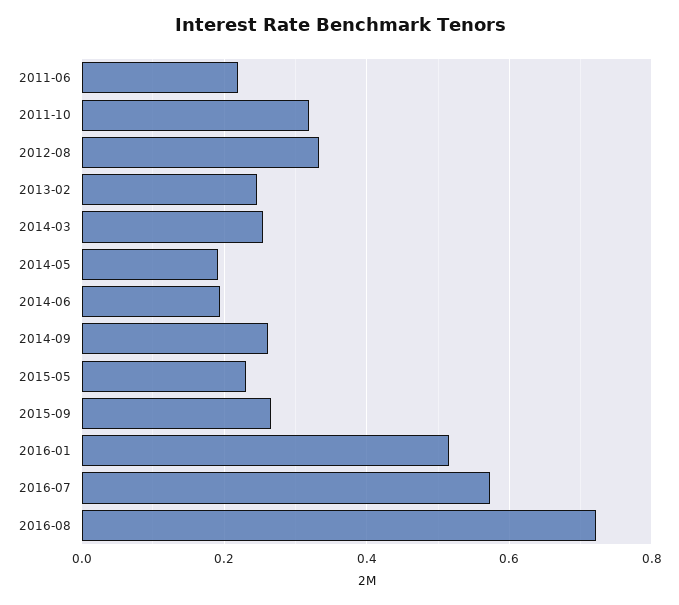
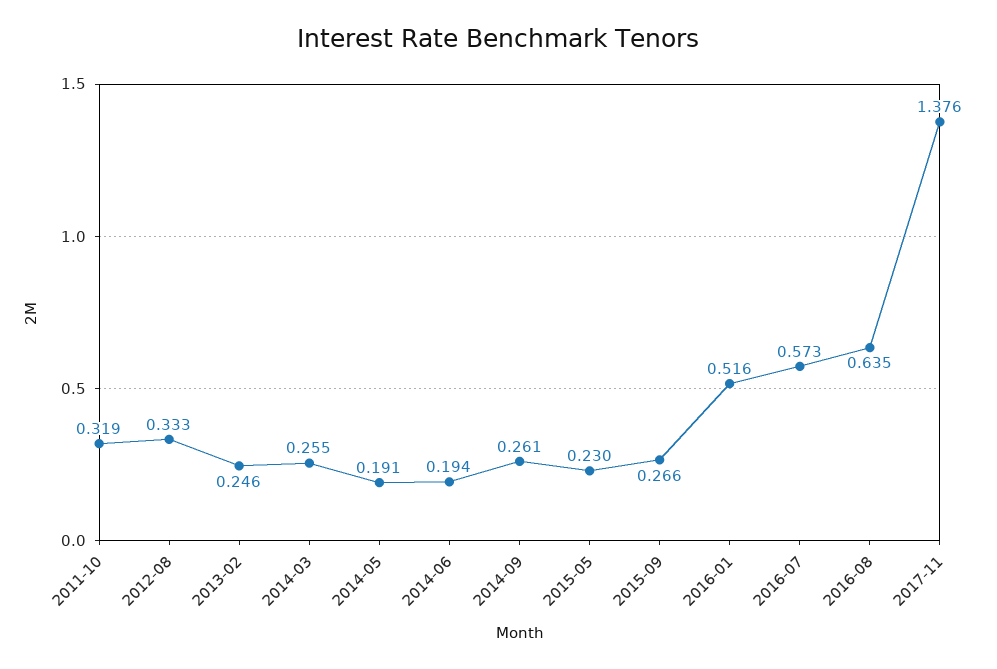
2011-06: 0.22 -> none
2016-08: 0.72 -> 0.635
2017-11: none -> 1.376

